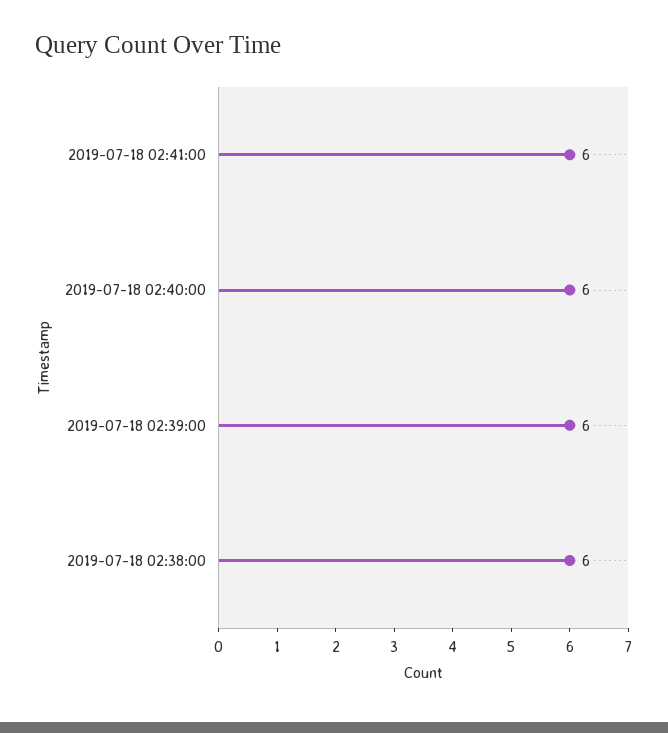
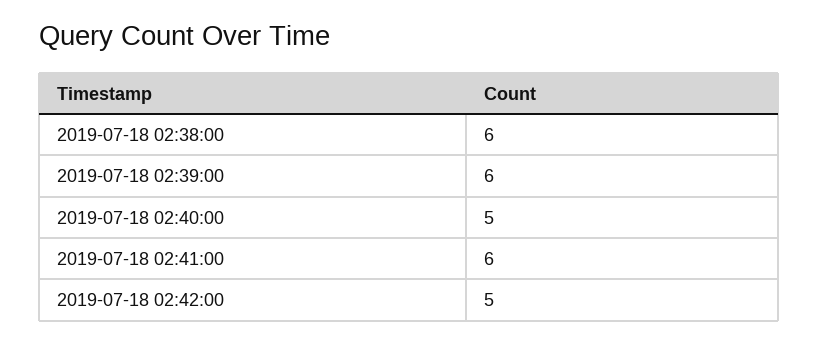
2019-07-18 02:40:00: 6 -> 5
2019-07-18 02:42:00: none -> 5

